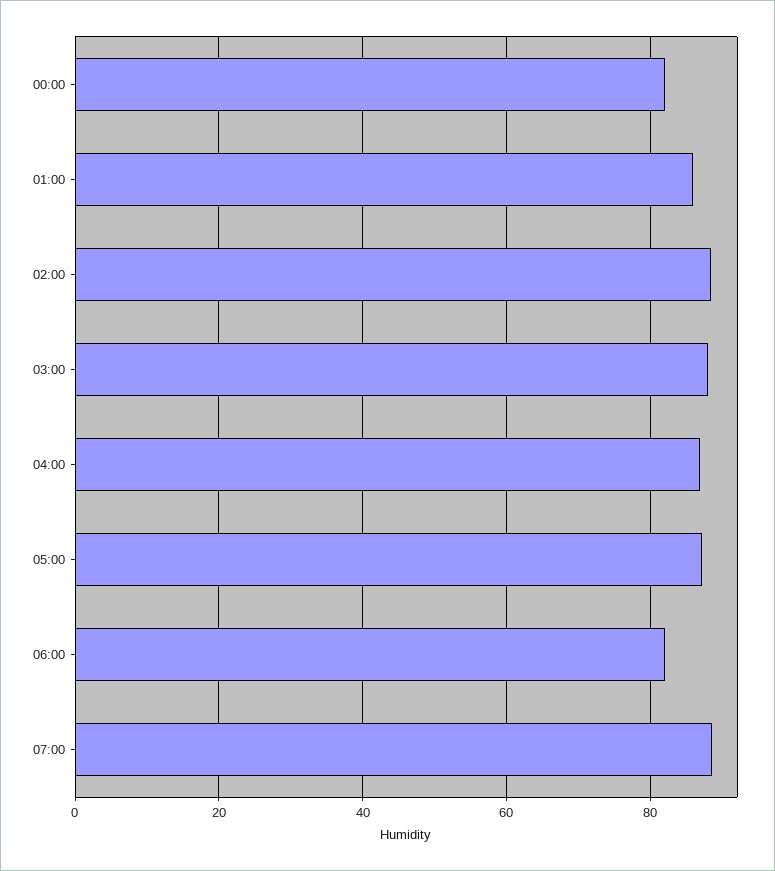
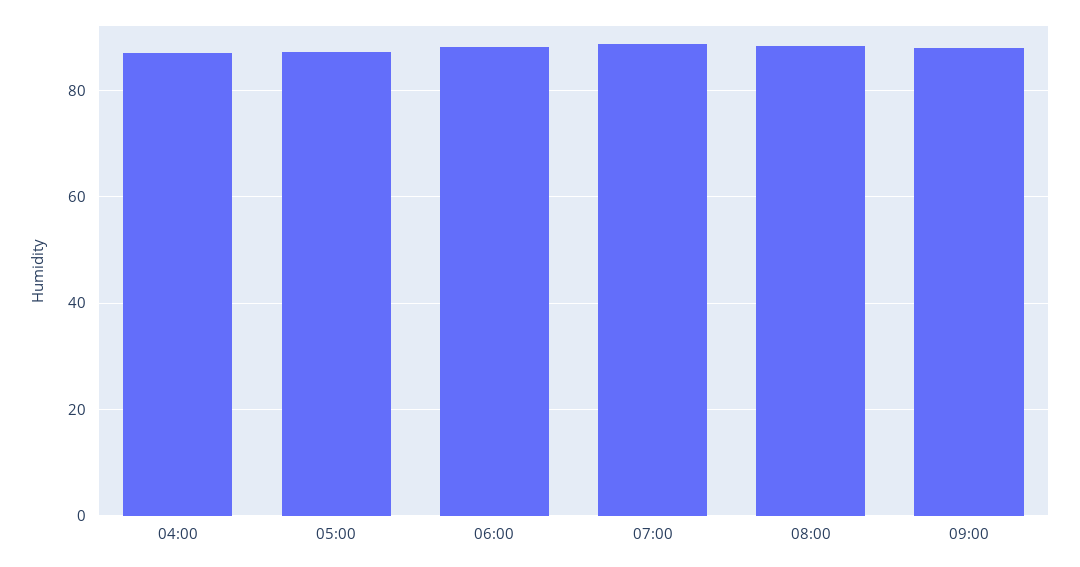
00:00: 82 -> none
01:00: 86 -> none
02:00: 88 -> none
03:00: 88 -> none
06:00: 82 -> 88
08:00: none -> 88
09:00: none -> 88

